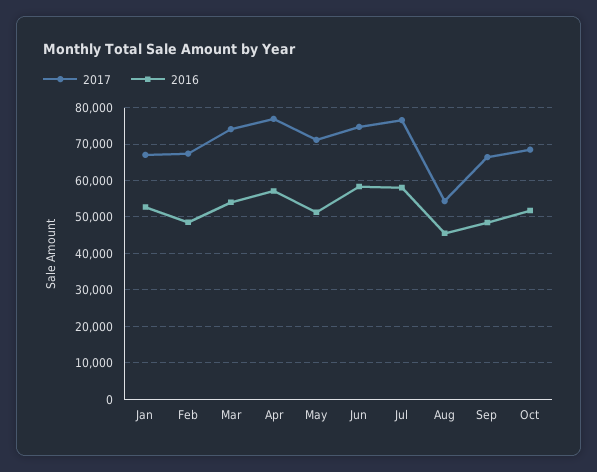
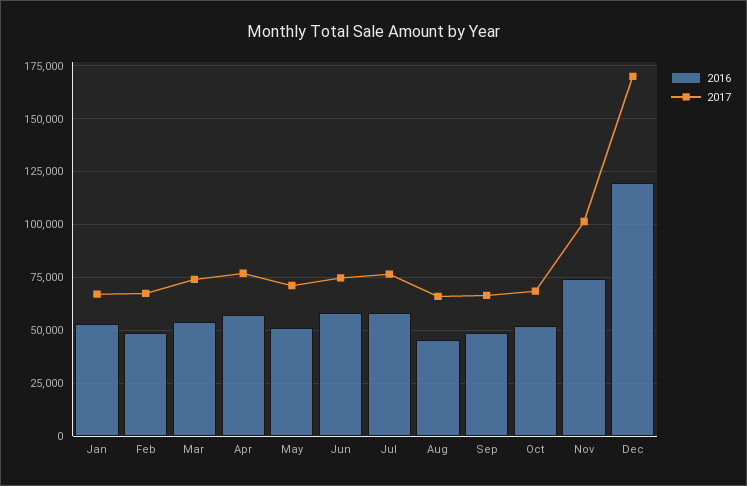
2017, Aug: 54000 -> 65000
2016, Nov: none -> 75000
2017, Nov: none -> 100000
2016, Dec: none -> 120000
2017, Dec: none -> 170000

